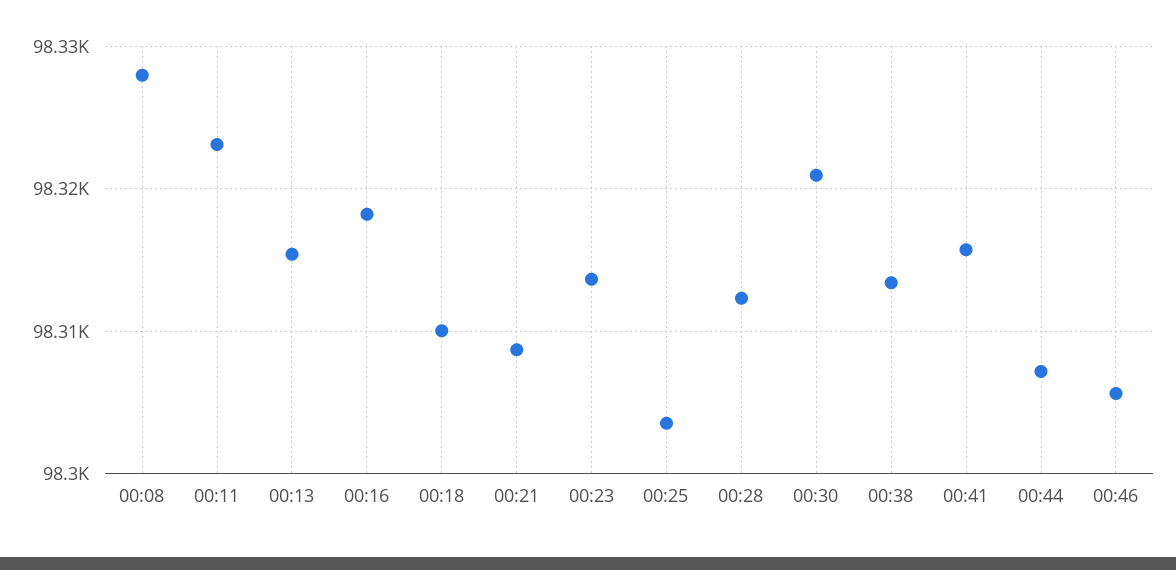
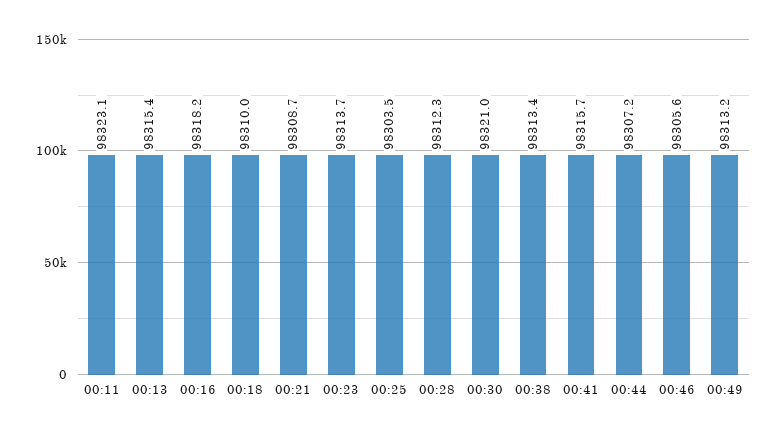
00:08: 98328 -> none
00:49: none -> 98313.2

